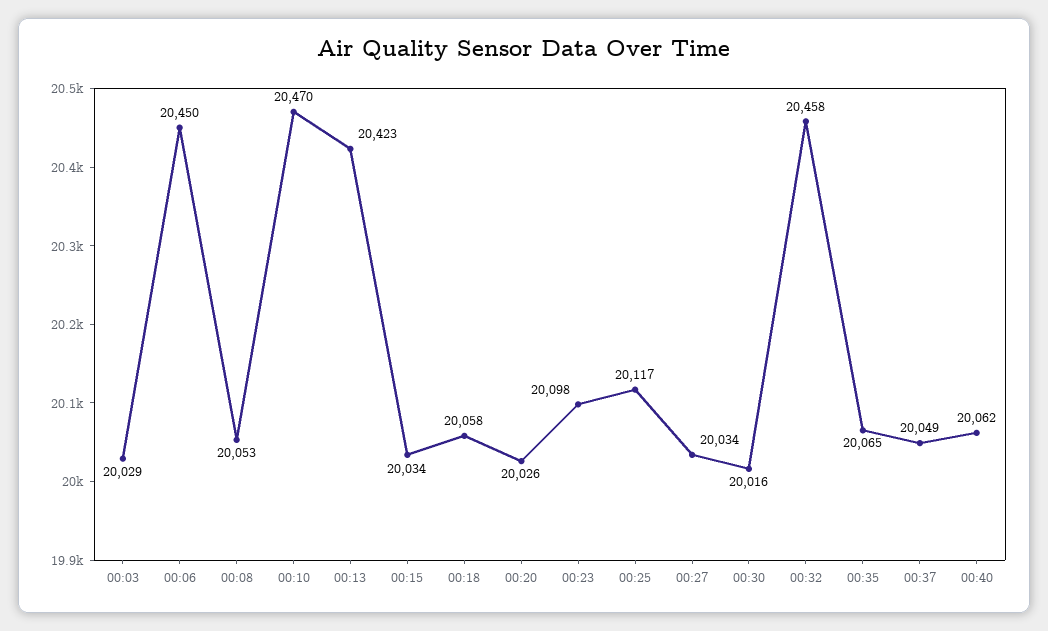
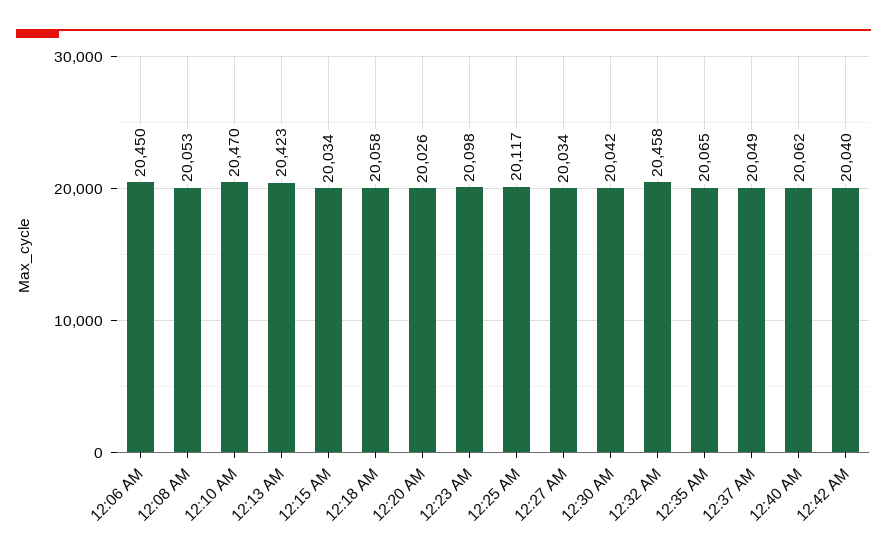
00:03: 20029 -> none
00:30: 20016 -> 20042
12:42 AM: none -> 20040

